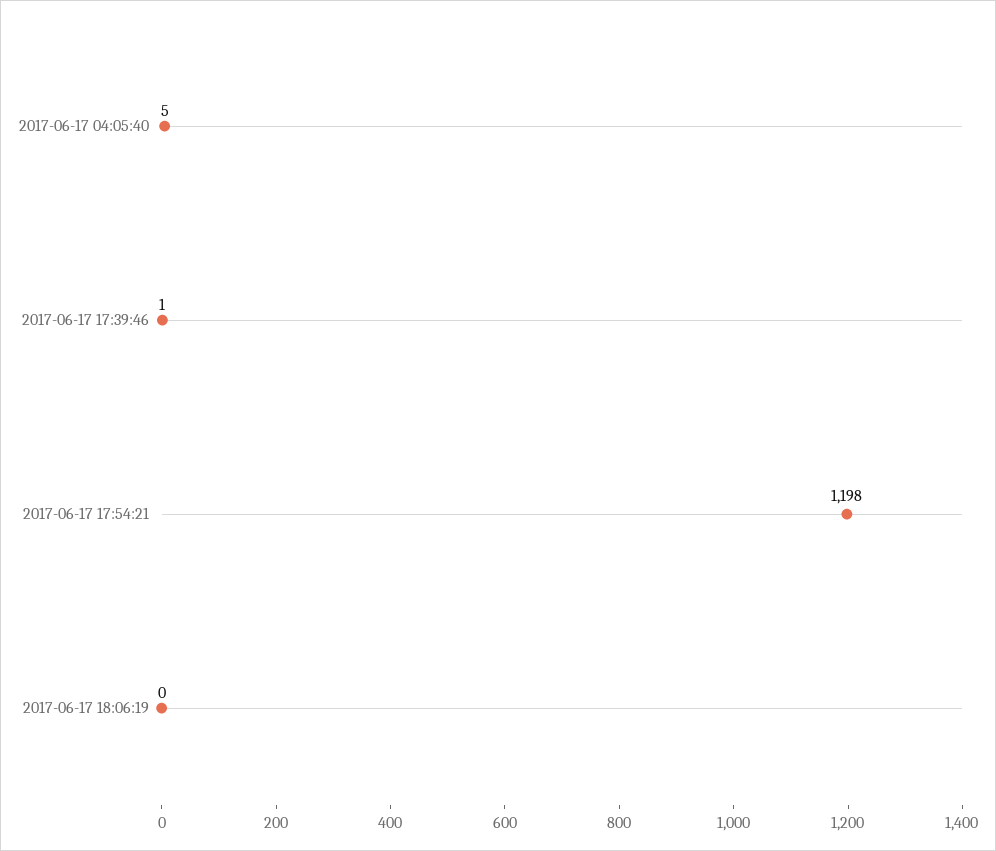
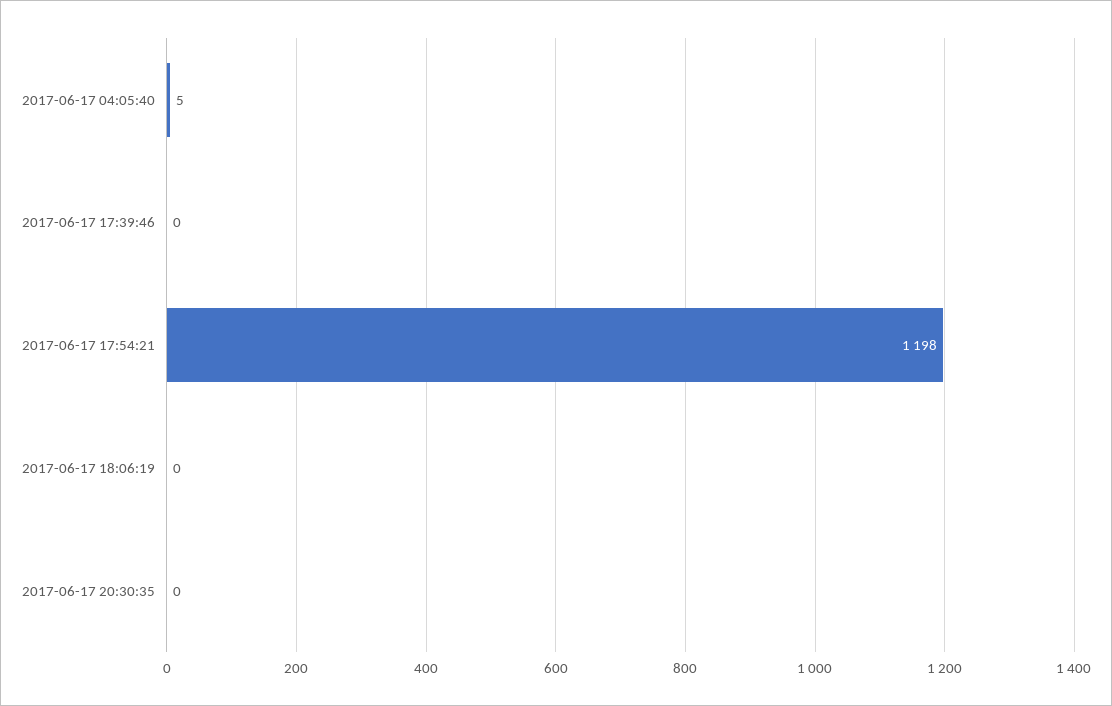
2017-06-17 17:39:46: 1 -> 0
2017-06-17 20:30:35: none -> 0

